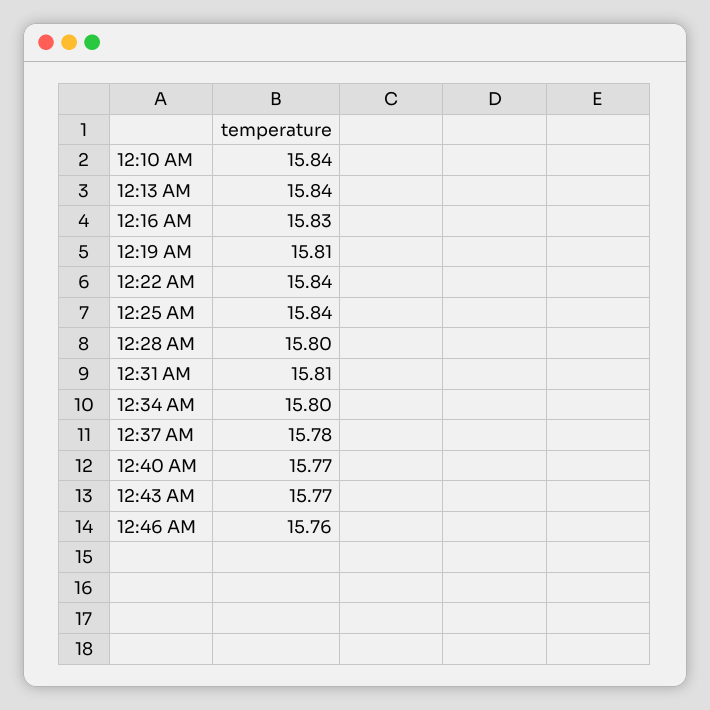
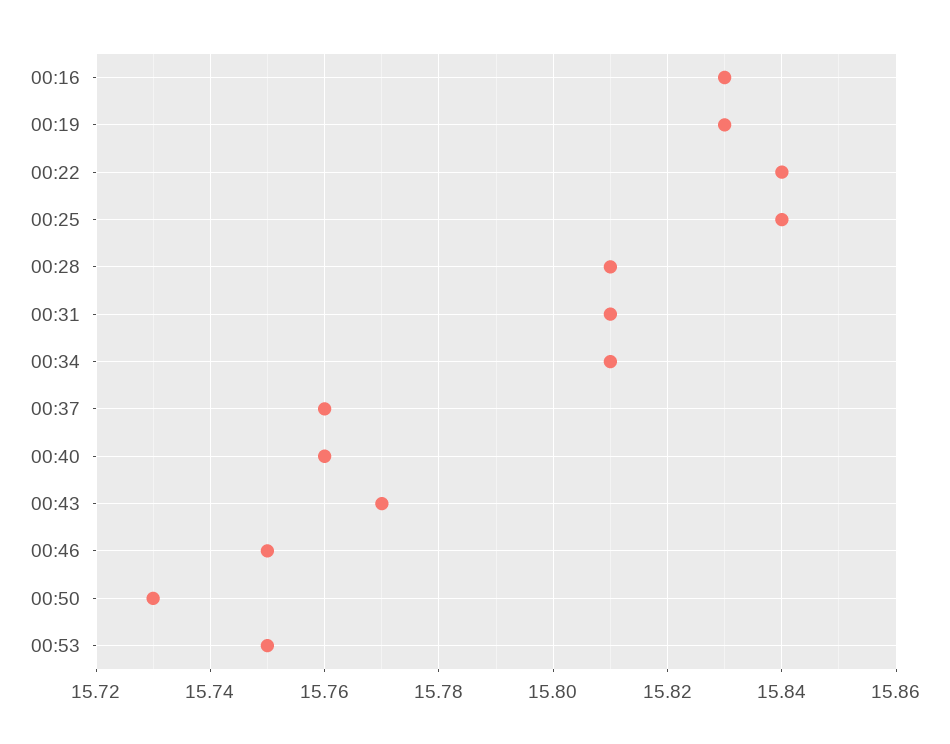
12:10 AM: 15.84 -> none
12:13 AM: 15.84 -> none
12:19 AM: 15.81 -> 15.83
12:28 AM: 15.8 -> 15.81
12:34 AM: 15.8 -> 15.81
12:37 AM: 15.78 -> 15.76
12:40 AM: 15.77 -> 15.76
12:46 AM: 15.76 -> 15.75
00:50: none -> 15.73
00:53: none -> 15.75

